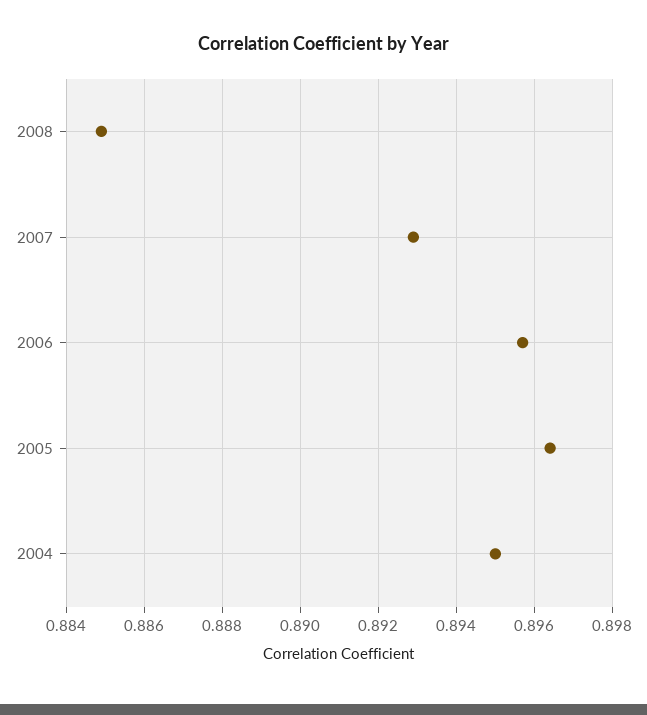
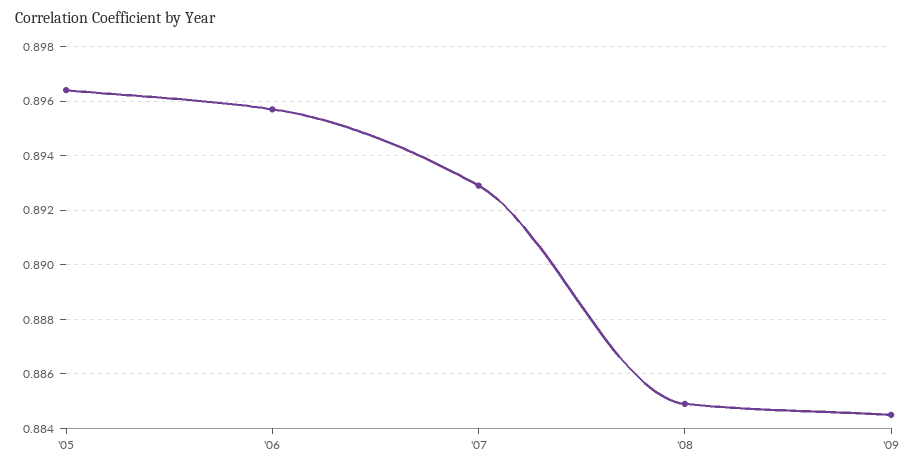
2004: 0.895 -> none
'09: none -> 0.8845

